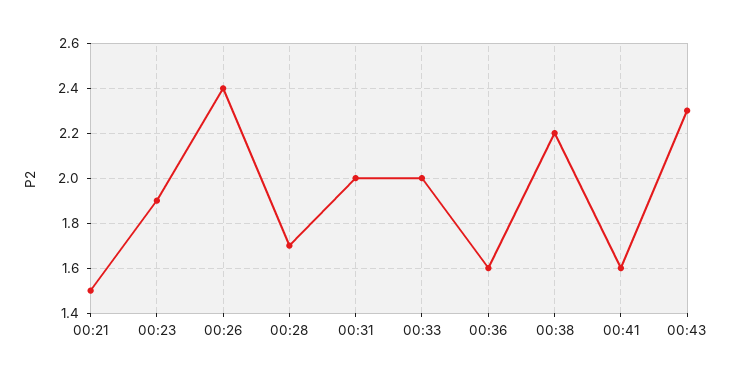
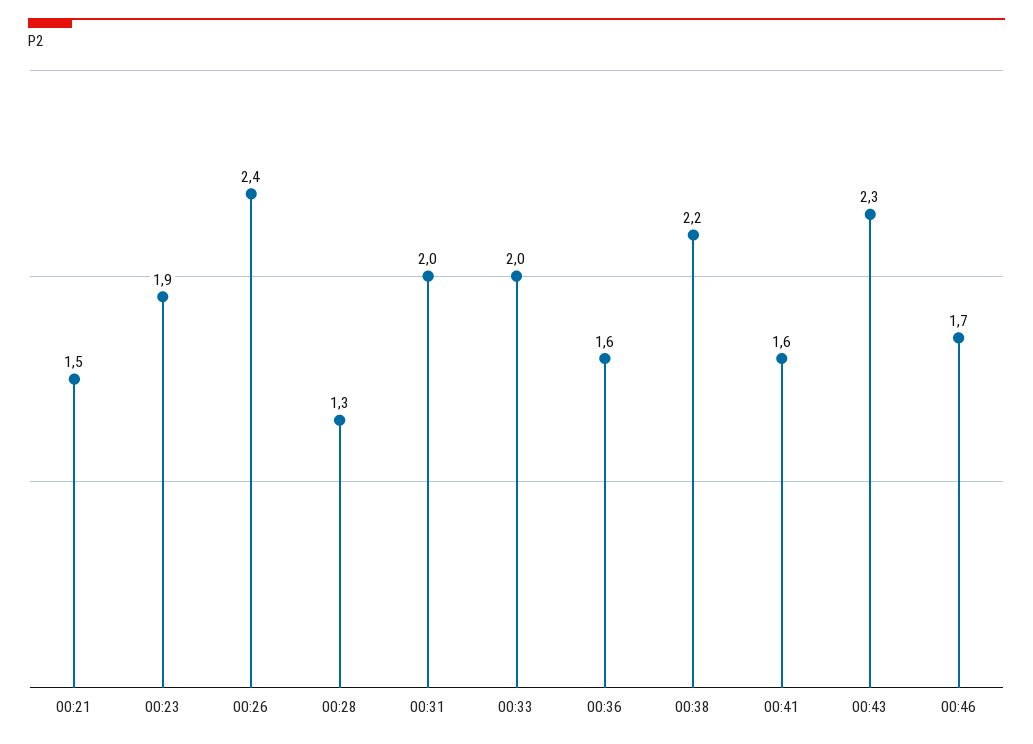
00:28: 1.7 -> 1.3
00:46: none -> 1.7

